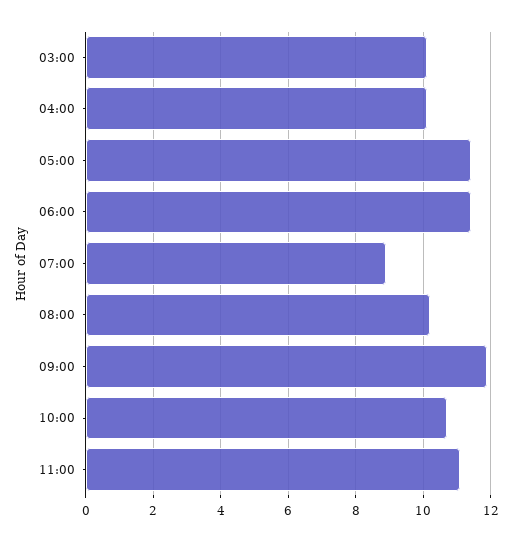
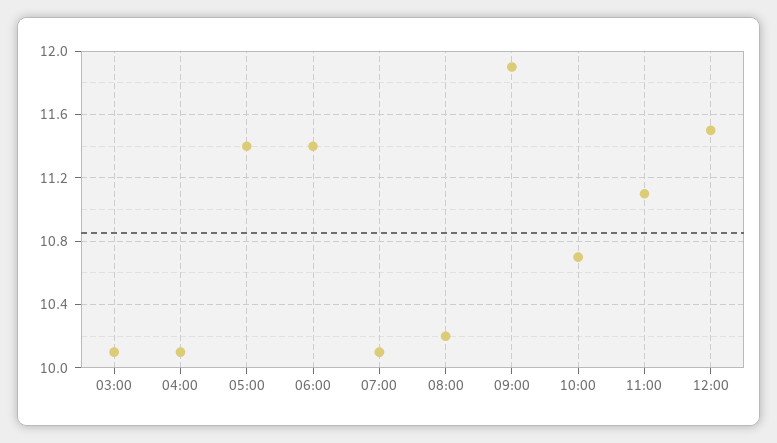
07:00: 9 -> 10.1
12:00: none -> 11.5

